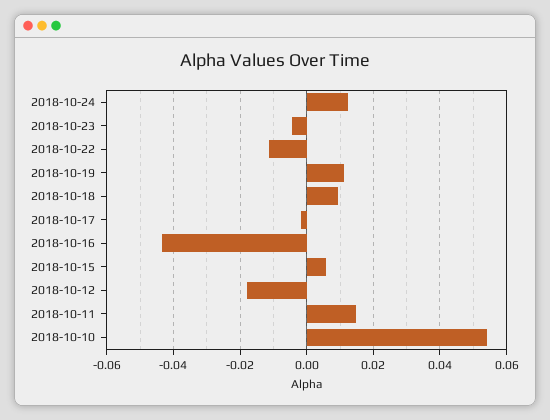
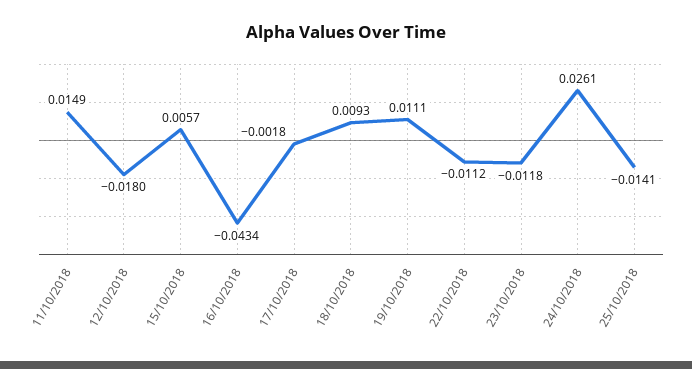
2018-10-24: 0.012 -> 0.0261
2018-10-23: -0.004 -> -0.0118
2018-10-10: 0.054 -> none
25/10/2018: none -> -0.0141

